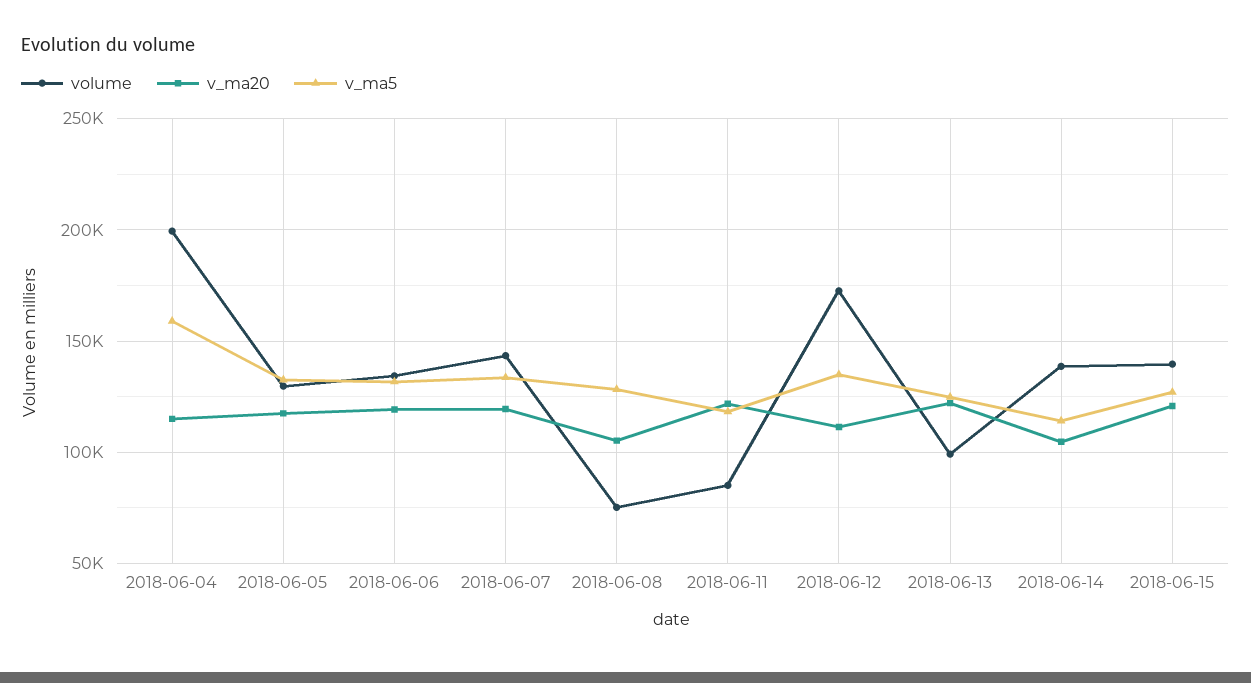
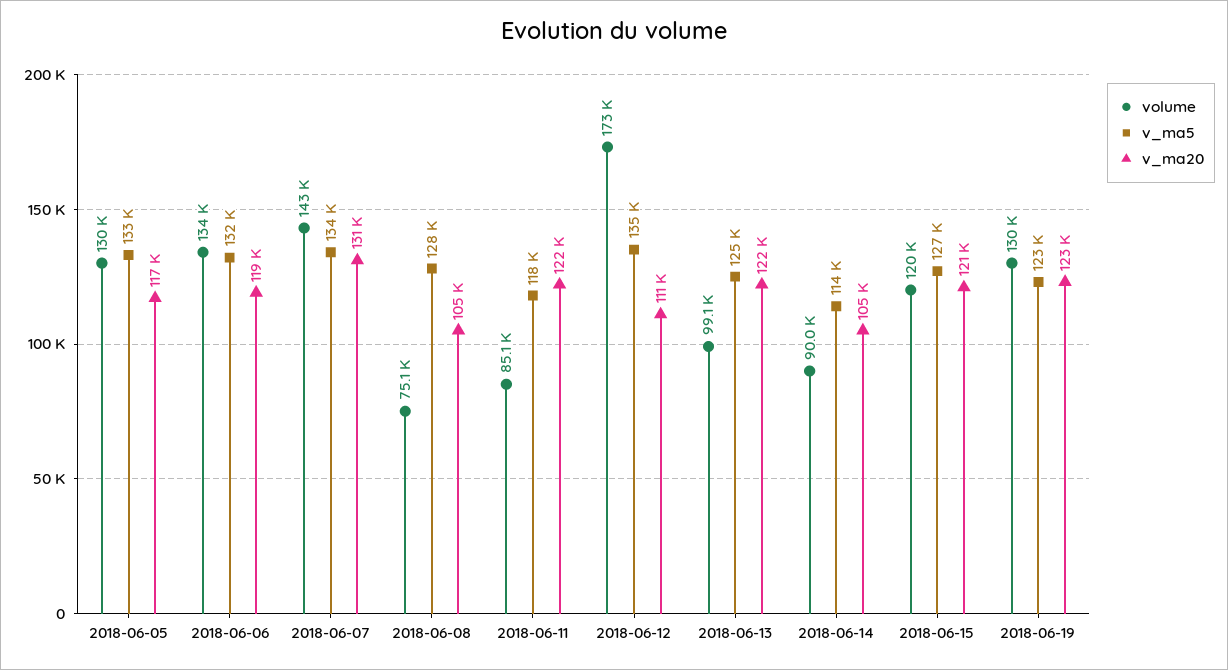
volume, 2018-06-04: 200000 -> none
v_ma20, 2018-06-04: 115000 -> none
v_ma5, 2018-06-04: 160000 -> none
v_ma20, 2018-06-07: 120000 -> 131000
volume, 2018-06-14: 140000 -> 90000
volume, 2018-06-15: 140000 -> 120000
volume, 2018-06-19: none -> 130000
v_ma5, 2018-06-19: none -> 123000
v_ma20, 2018-06-19: none -> 123000

